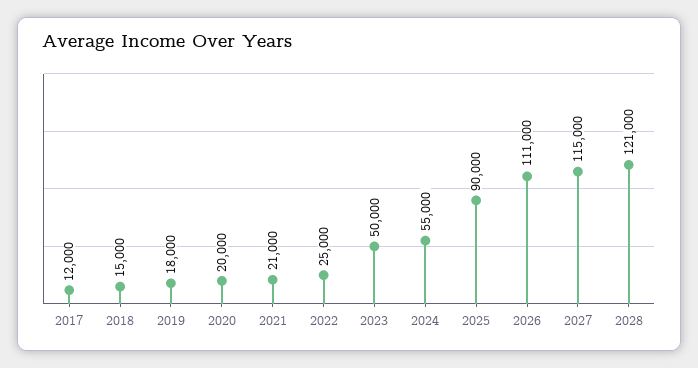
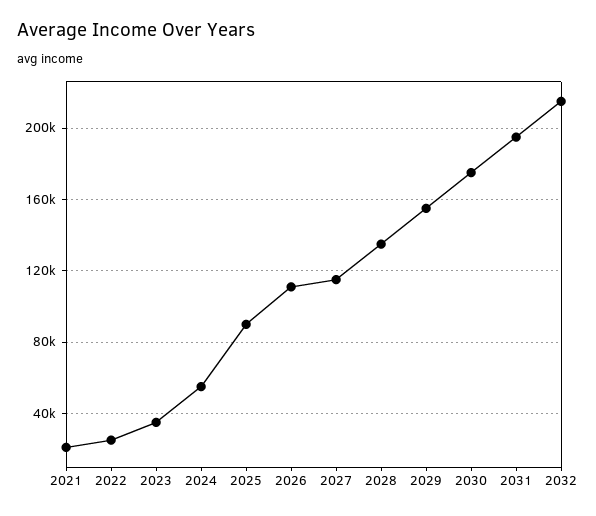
2017: 12000 -> none
2018: 15000 -> none
2019: 18000 -> none
2020: 20000 -> none
2023: 50000 -> 35000
2028: 121000 -> 135000
2029: none -> 155000
2030: none -> 175000
2031: none -> 195000
2032: none -> 215000

